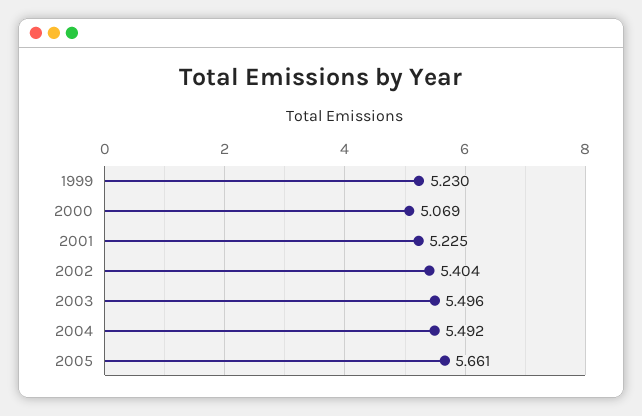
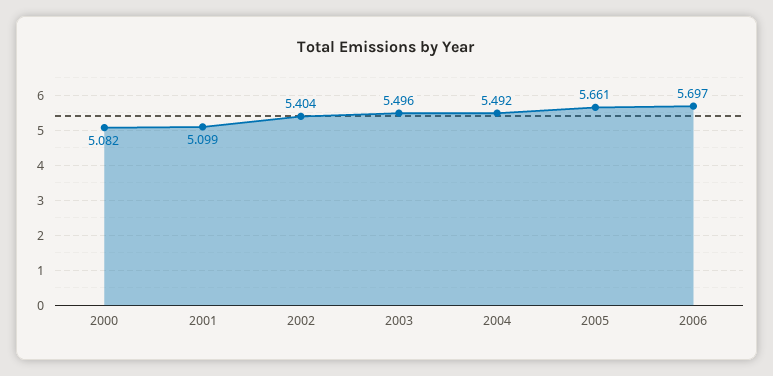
1999: 5.23 -> none
2000: 5.069 -> 5.082
2001: 5.225 -> 5.099
2006: none -> 5.697

